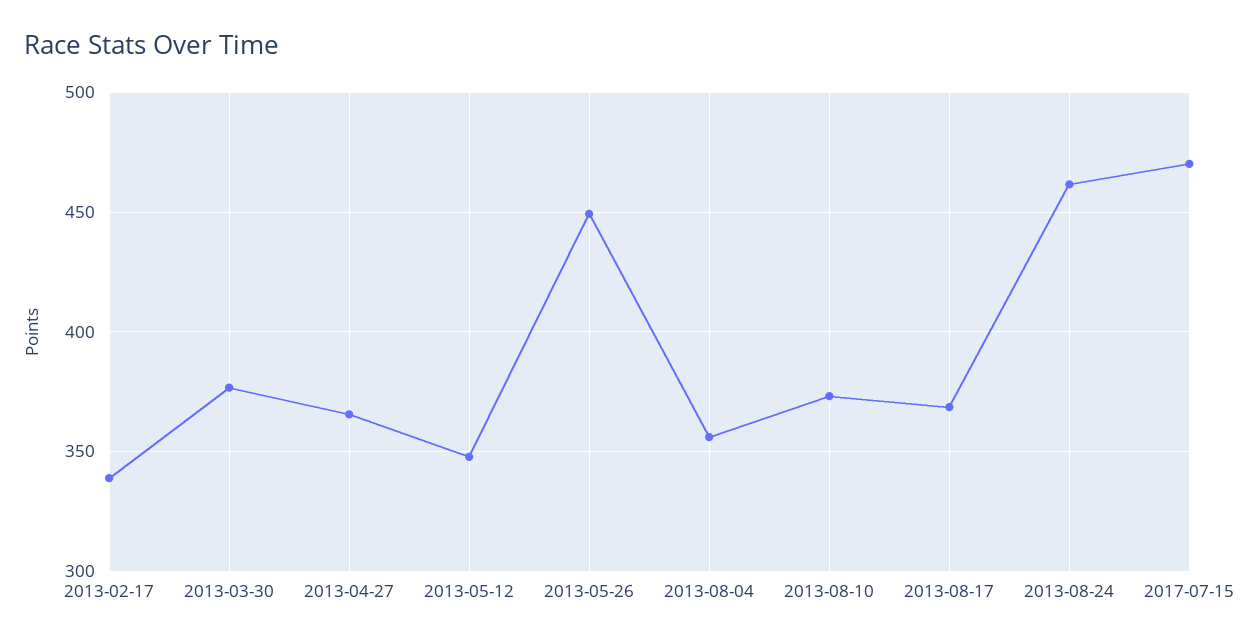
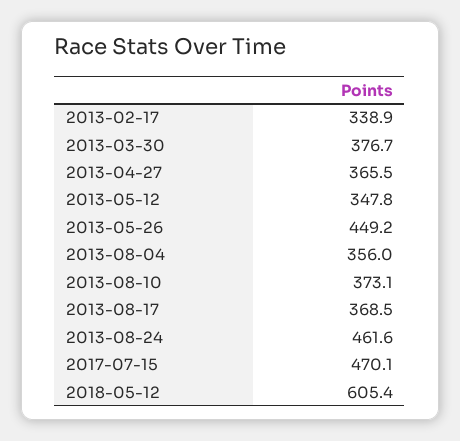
2018-05-12: none -> 605.4

